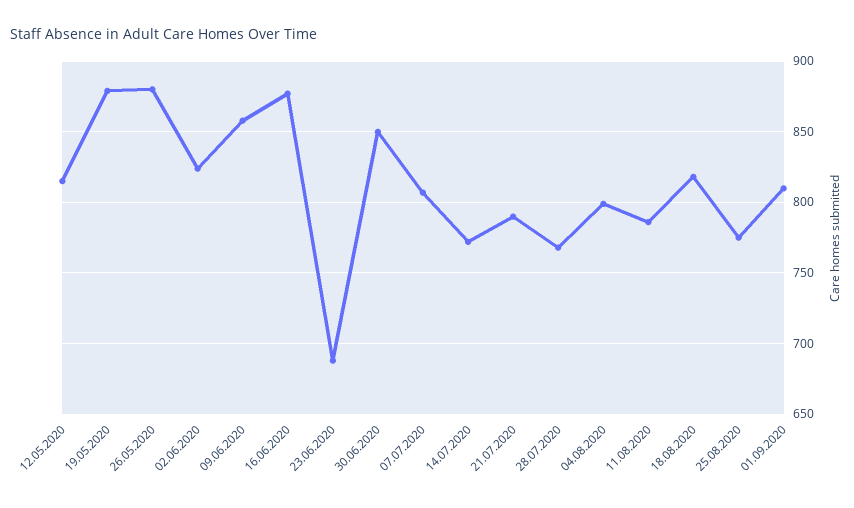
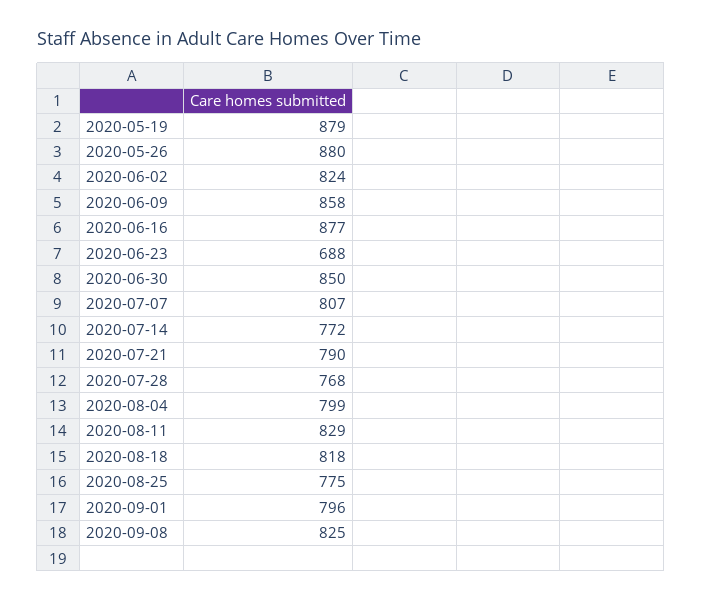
12.05.2020: 815 -> none
11.08.2020: 785 -> 829
01.09.2020: 810 -> 796
2020-09-08: none -> 825

